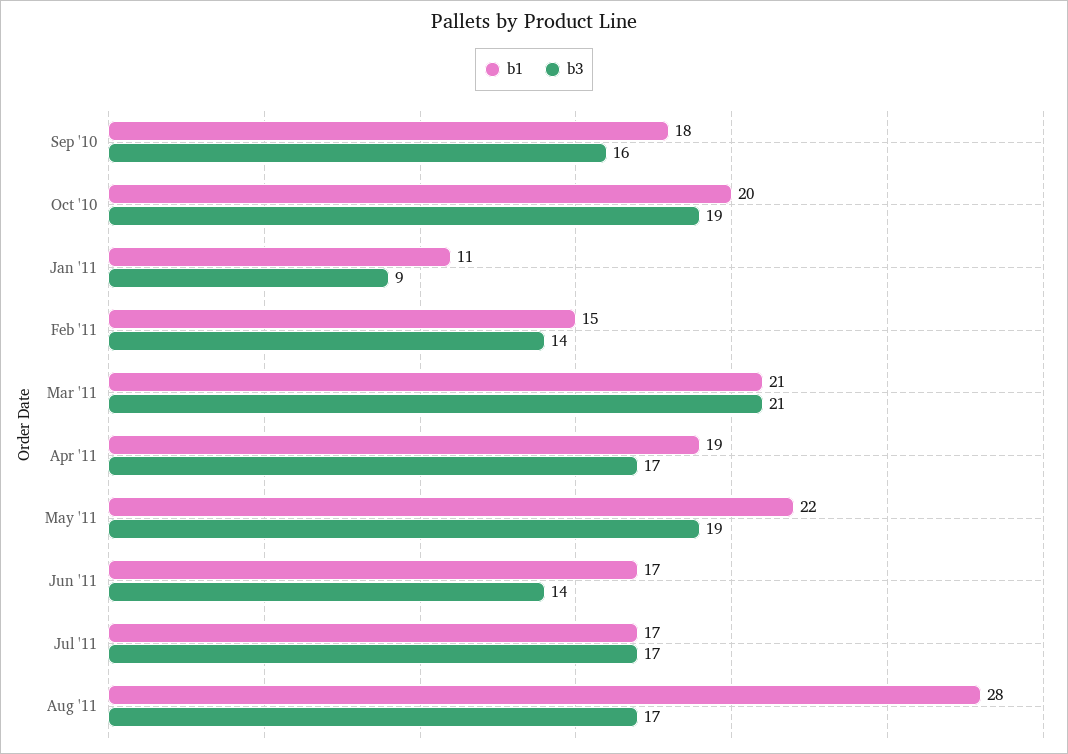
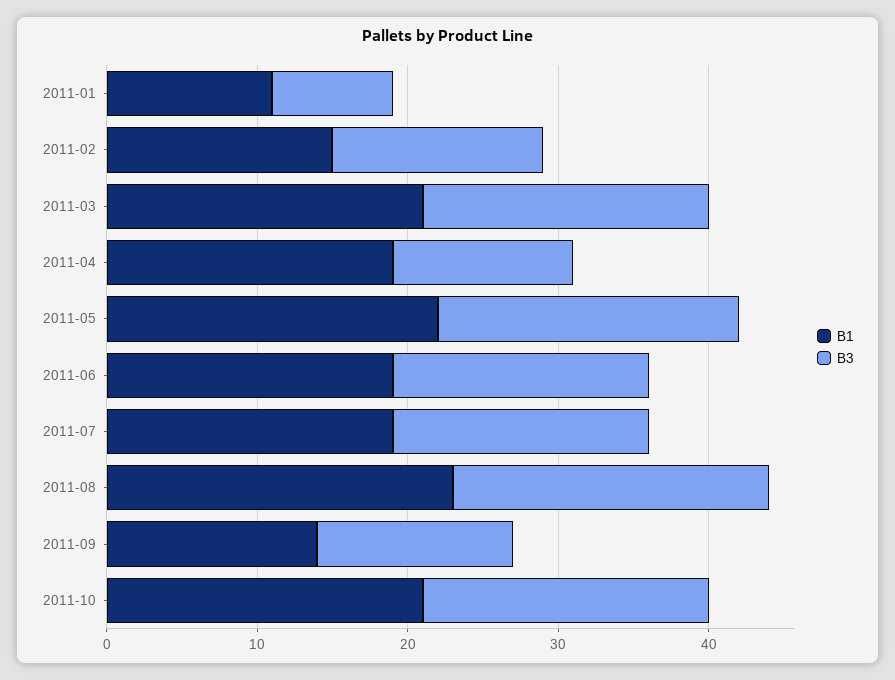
b1, Sep '10: 18 -> none
b3, Sep '10: 16 -> none
b1, Oct '10: 20 -> none
b3, Oct '10: 19 -> none
b3, Jan '11: 9 -> 8
b3, Mar '11: 21 -> 19
b3, Apr '11: 17 -> 12
b3, May '11: 19 -> 20
b1, Jun '11: 17 -> 19
b3, Jun '11: 14 -> 17
b1, Jul '11: 17 -> 19
b1, Aug '11: 28 -> 23
b3, Aug '11: 17 -> 21
b1, 2011-09: none -> 14
b3, 2011-09: none -> 13
b1, 2011-10: none -> 21
b3, 2011-10: none -> 19

